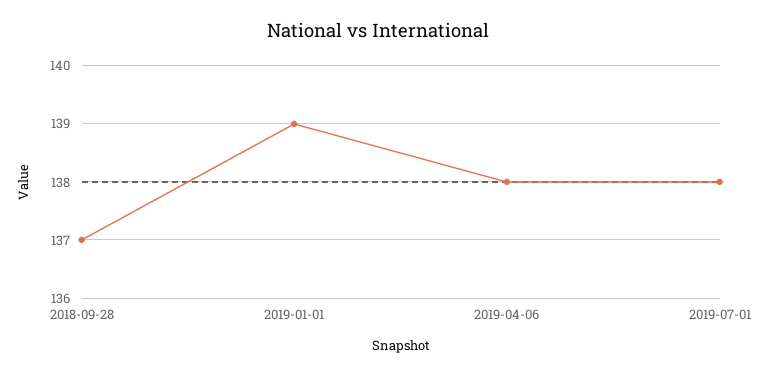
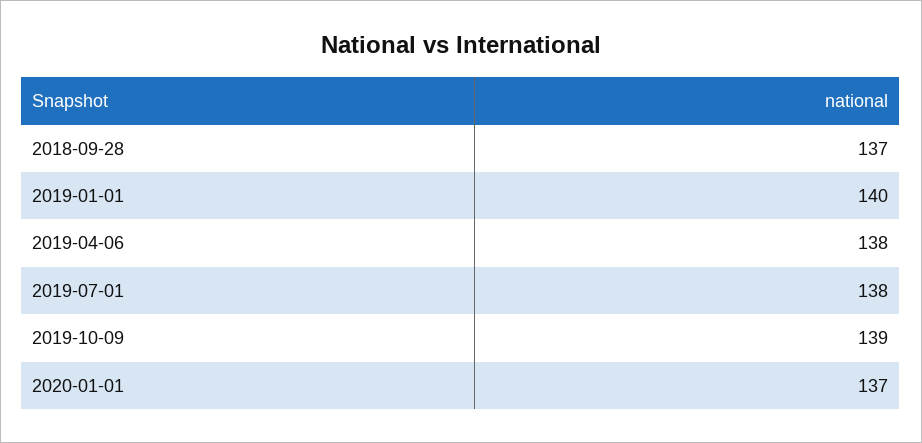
2019-01-01: 139 -> 140
2019-10-09: none -> 139
2020-01-01: none -> 137

